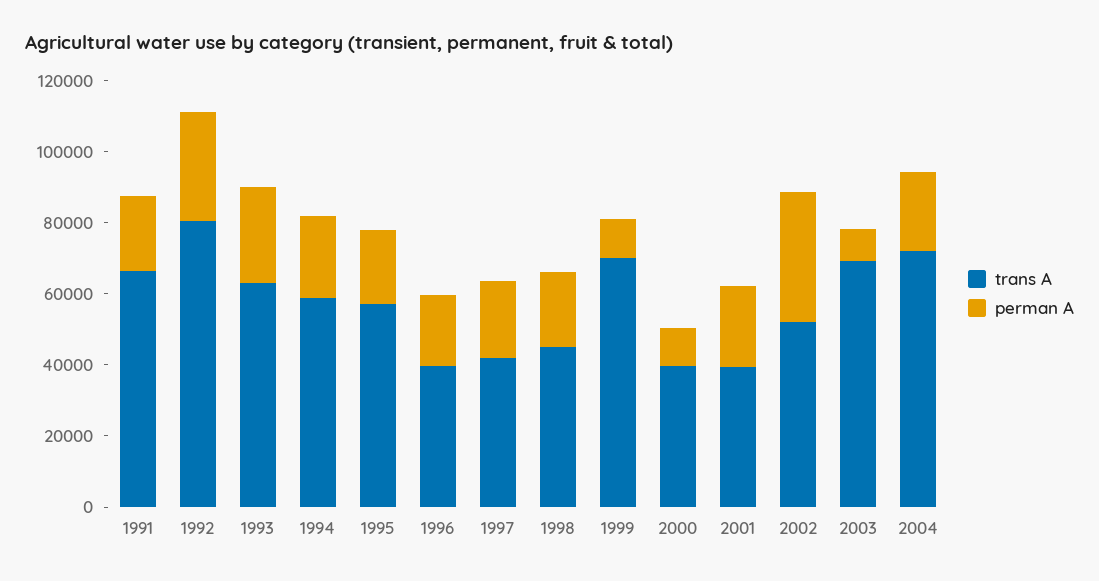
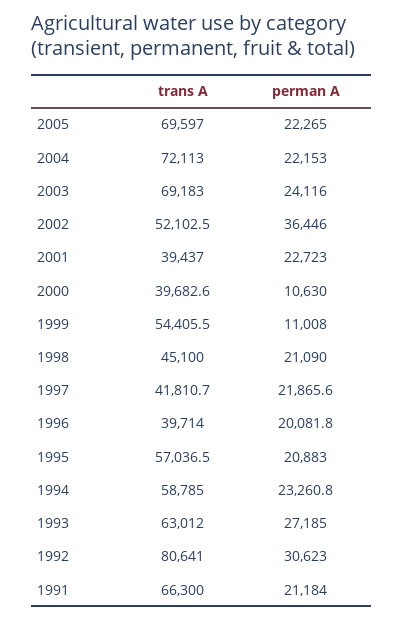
trans A, 1999: 70000 -> 54405.5
perman A, 2003: 10000 -> 24116
trans A, 2005: none -> 69597
perman A, 2005: none -> 22265

